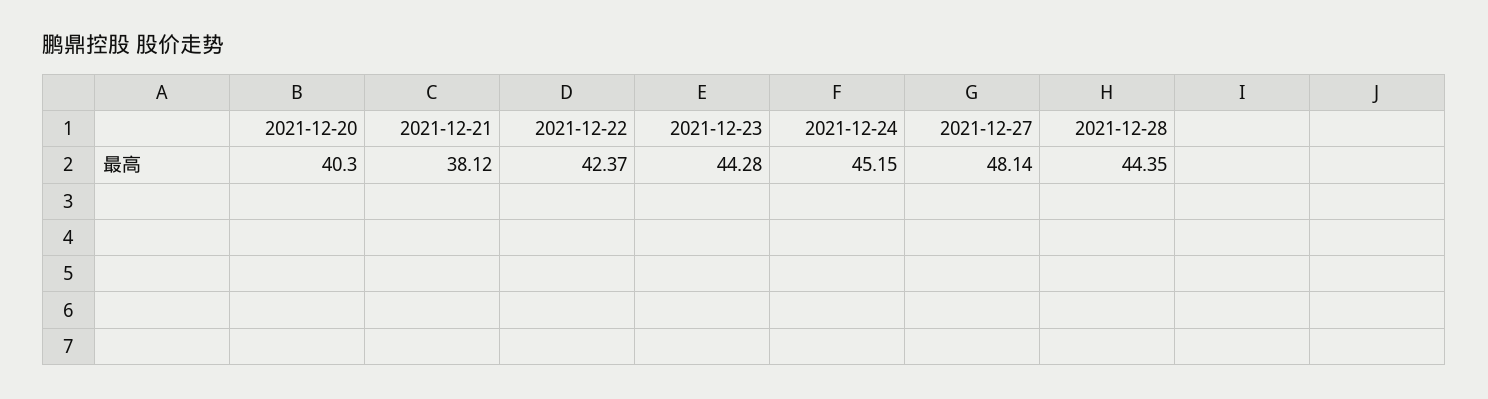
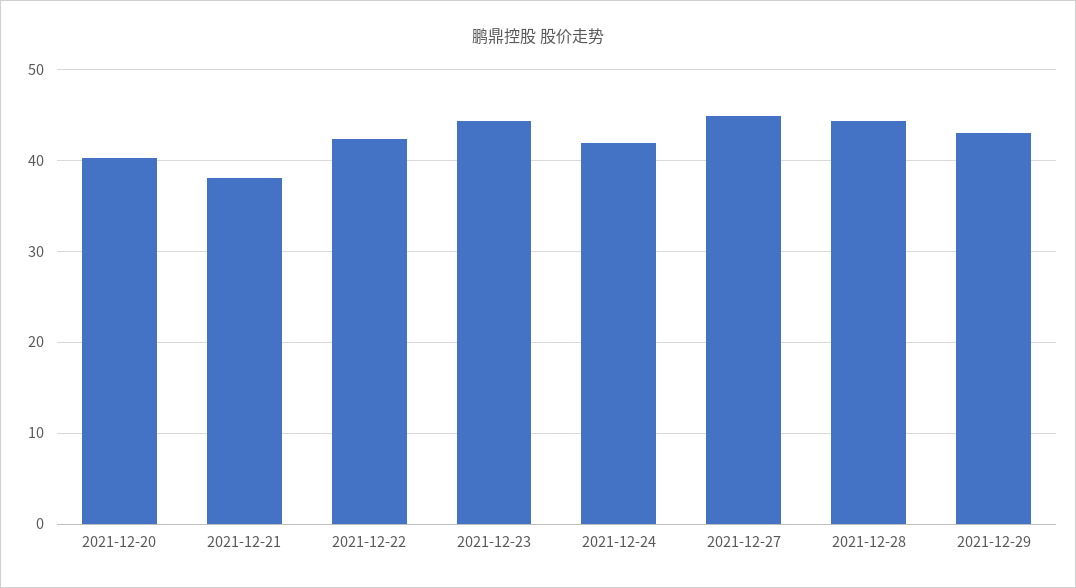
2021-12-24: 45.15 -> 42
2021-12-27: 48.14 -> 45
2021-12-29: none -> 43

